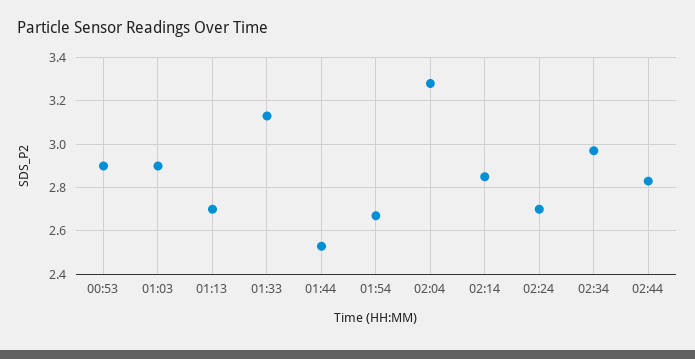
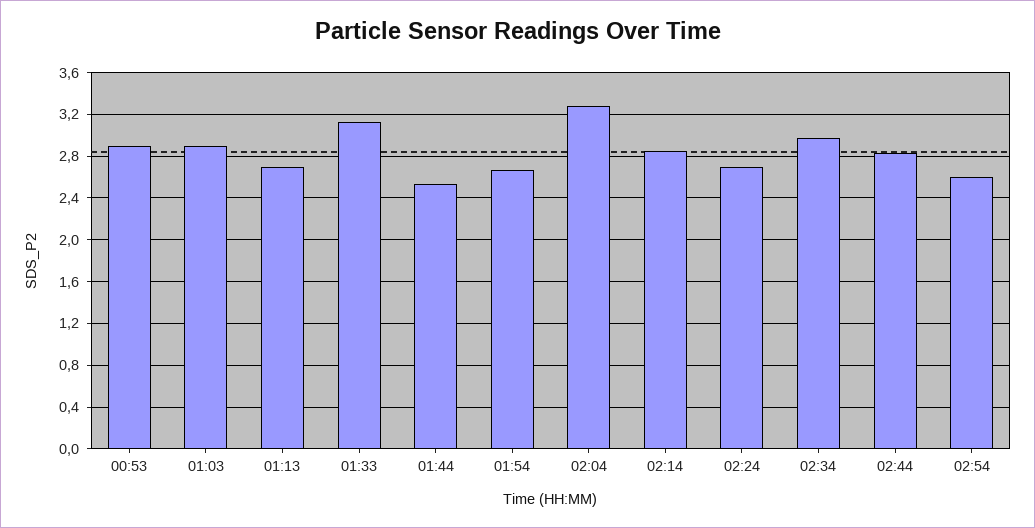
02:54: none -> 2.6

